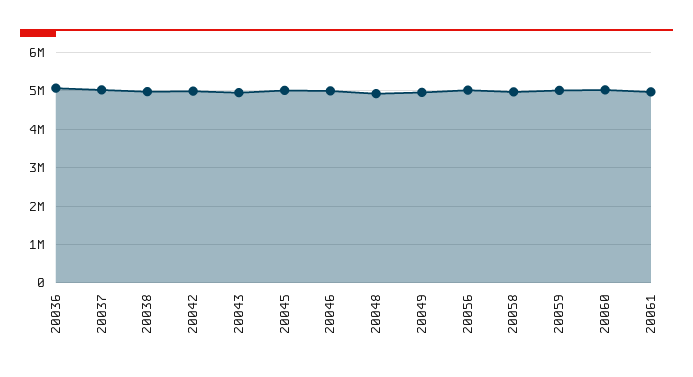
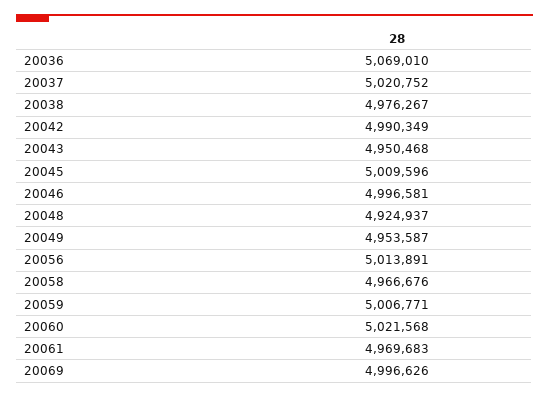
20069: none -> 4996626

